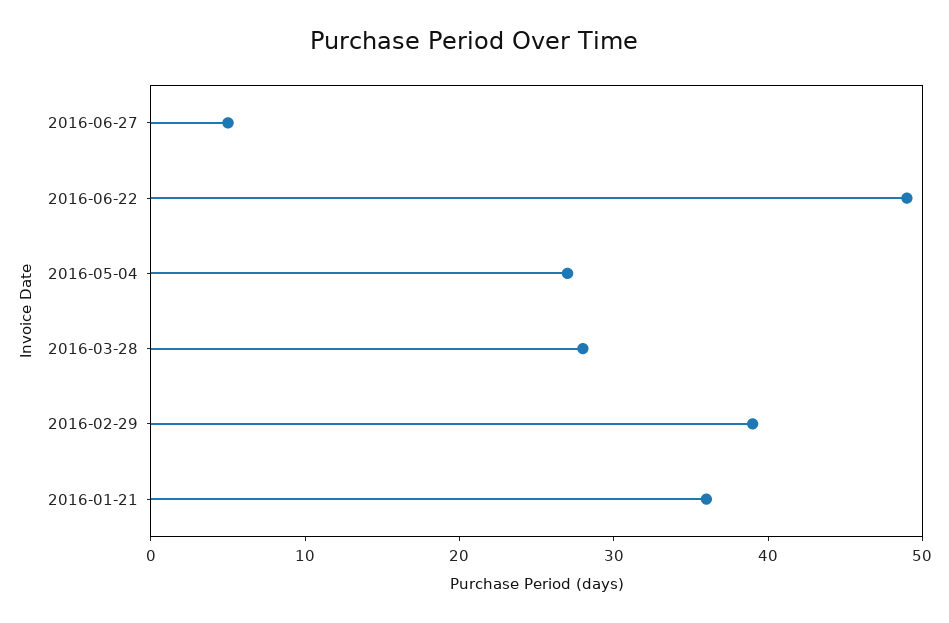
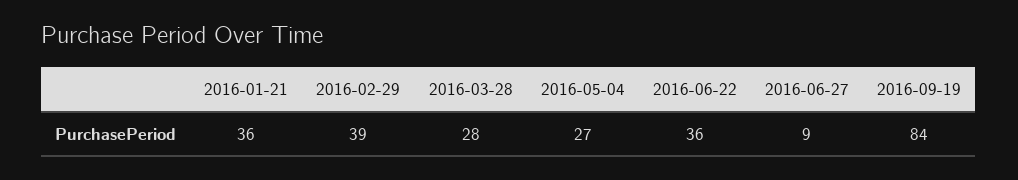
2016-06-27: 5 -> 9
2016-06-22: 49 -> 36
2016-09-19: none -> 84

